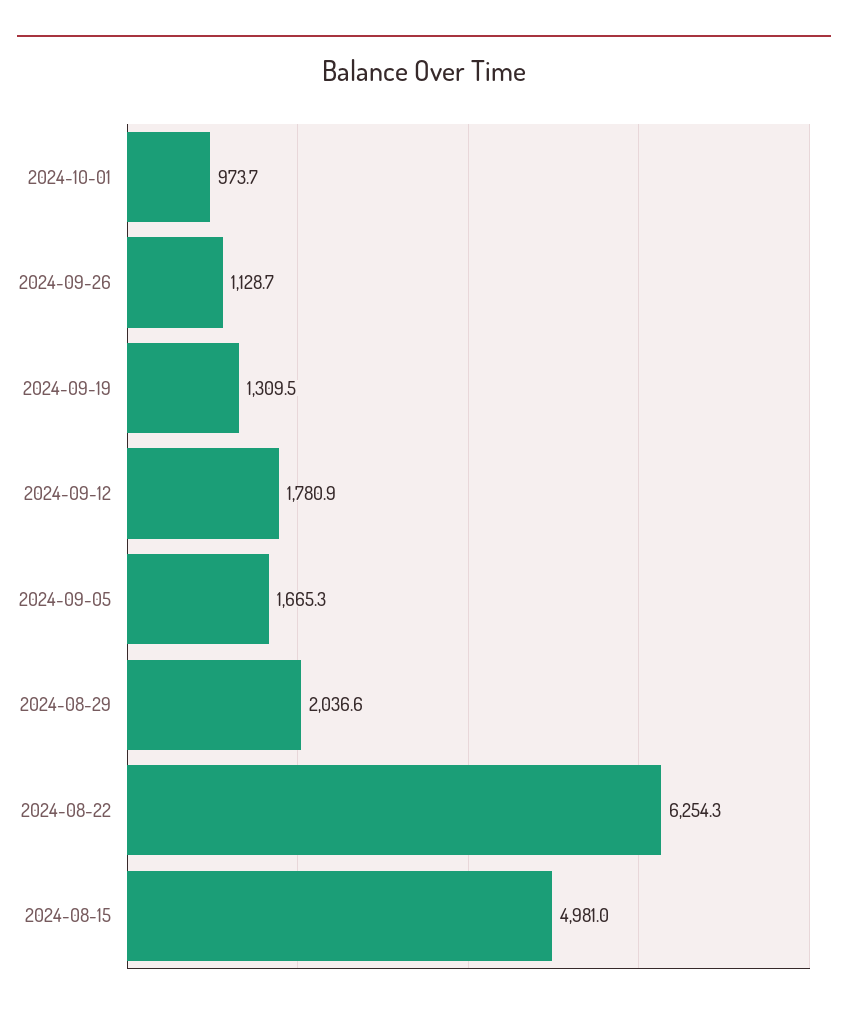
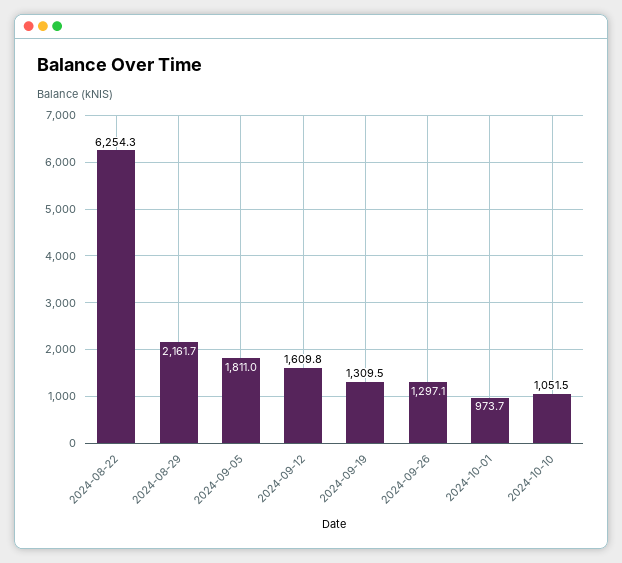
2024-09-26: 1128.7 -> 1297.1
2024-09-12: 1780.9 -> 1609.8
2024-09-05: 1665.3 -> 1811
2024-08-29: 2036.6 -> 2161.7
2024-08-15: 4981 -> none
2024-10-10: none -> 1051.5

